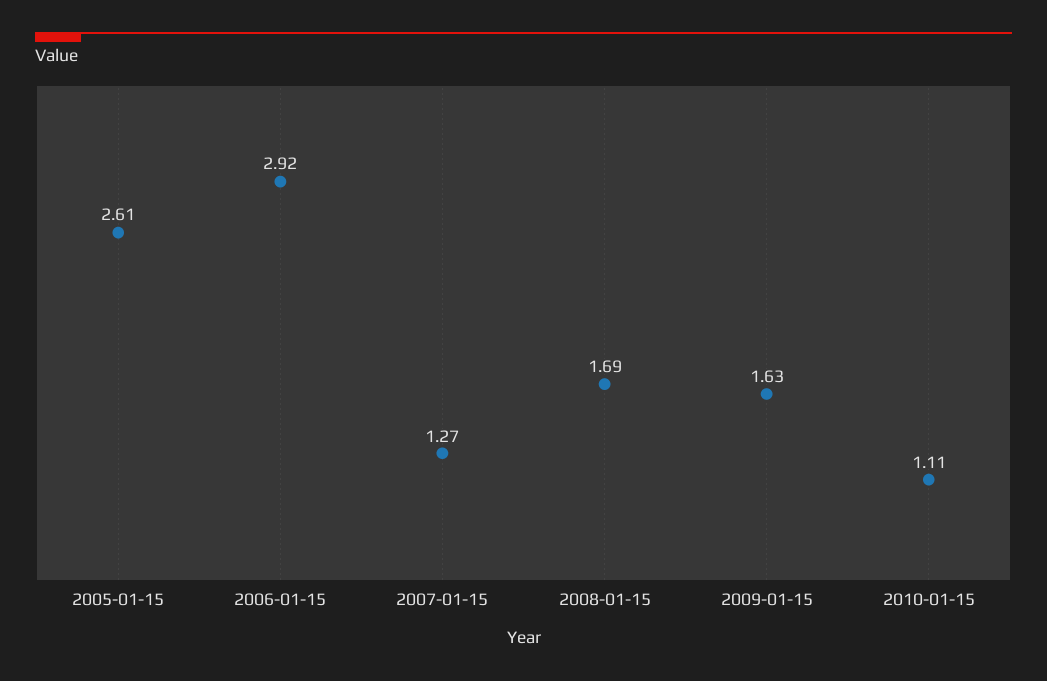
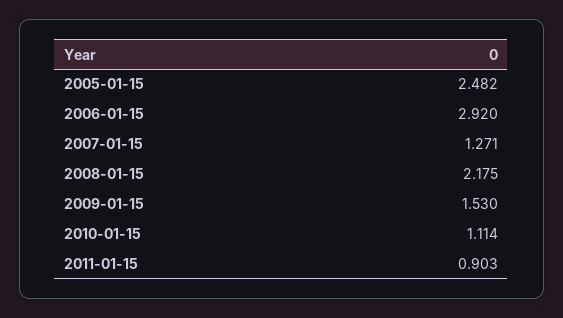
2005-01-15: 2.61 -> 2.482
2008-01-15: 1.69 -> 2.175
2009-01-15: 1.63 -> 1.53
2011-01-15: none -> 0.903

